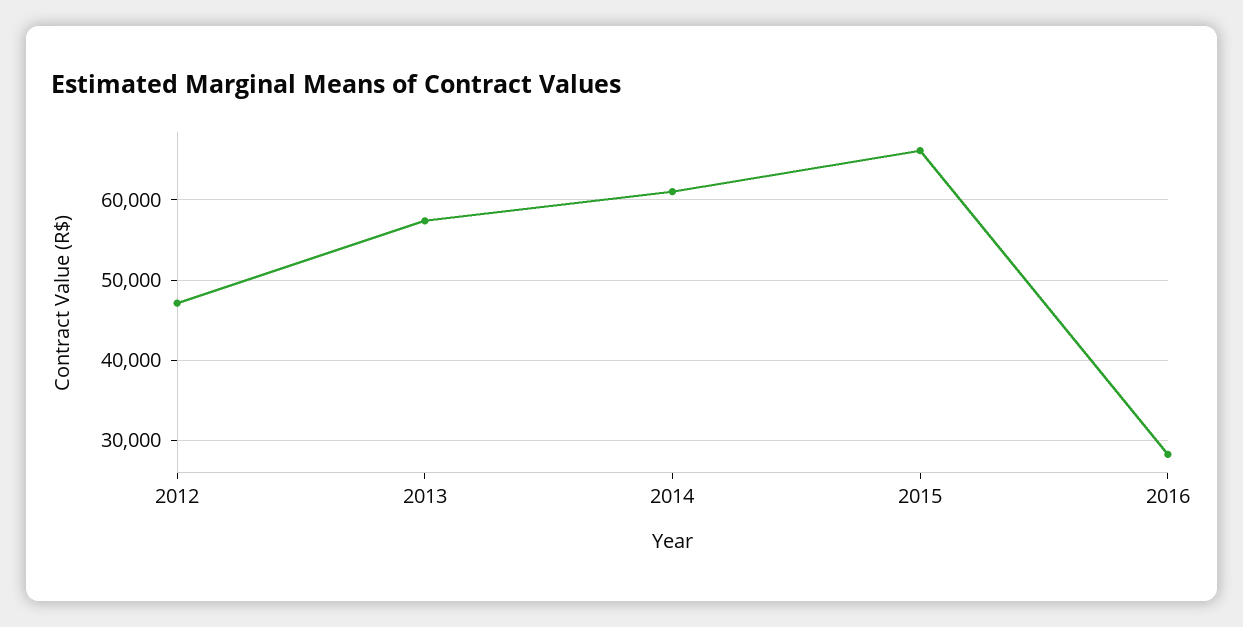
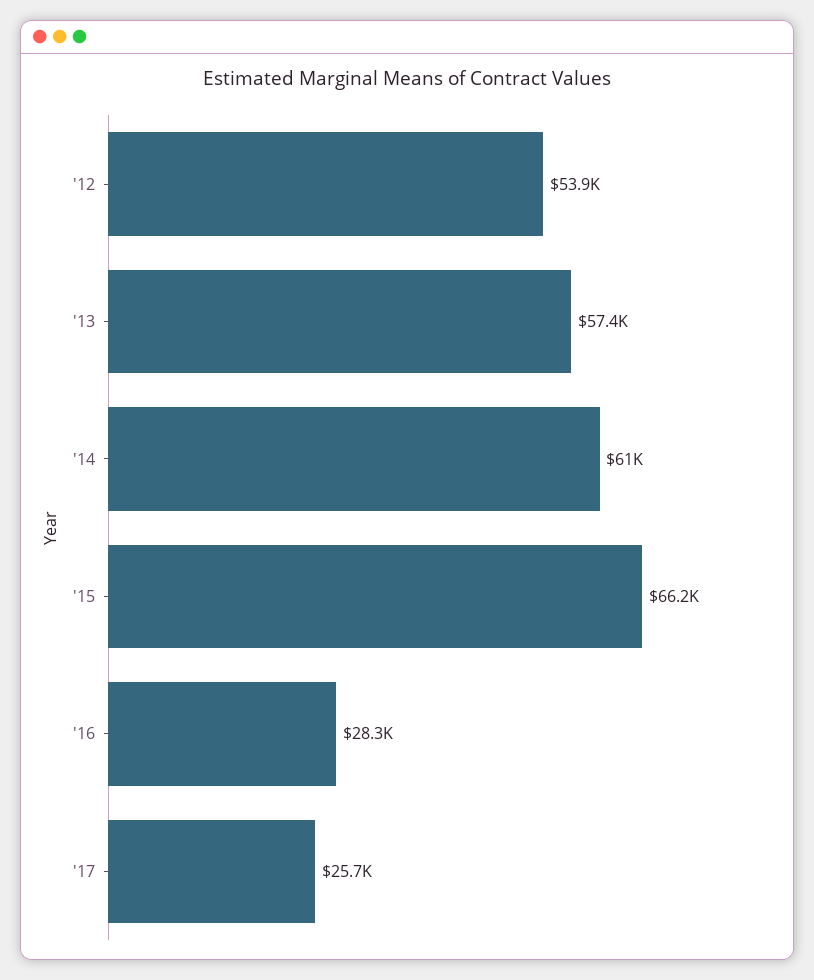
2012: 47000 -> 53900
'17: none -> 25700

